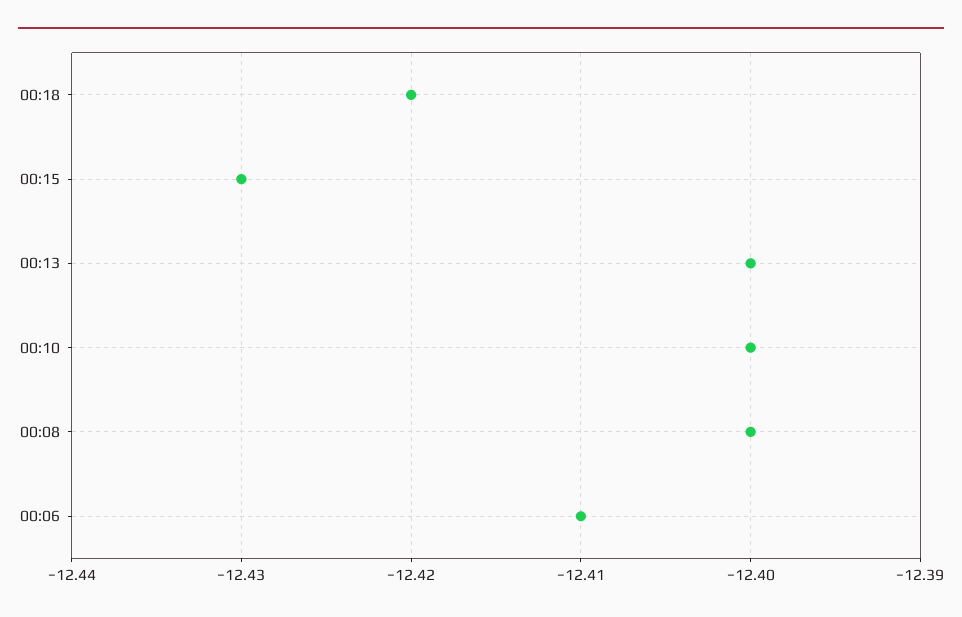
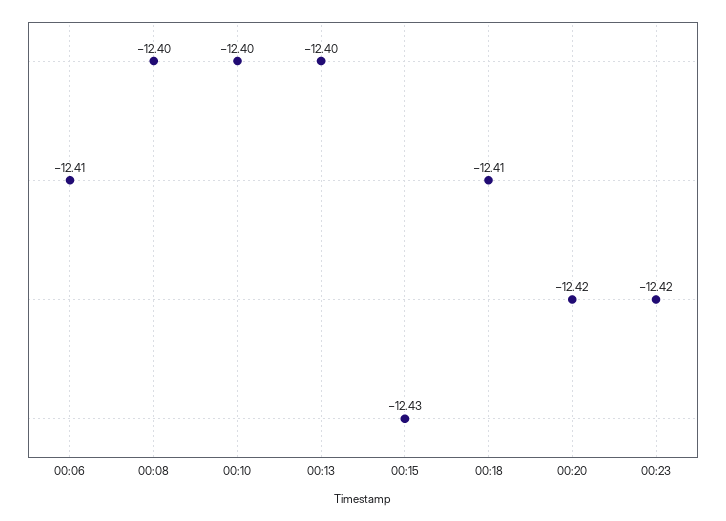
00:18: -12.42 -> -12.41
00:20: none -> -12.42
00:23: none -> -12.42

